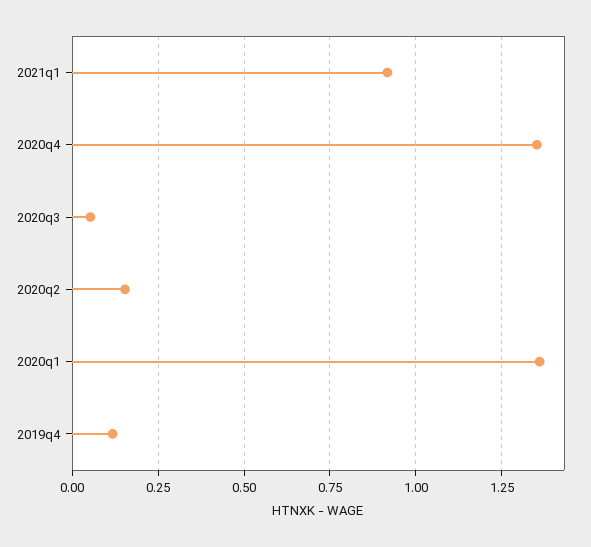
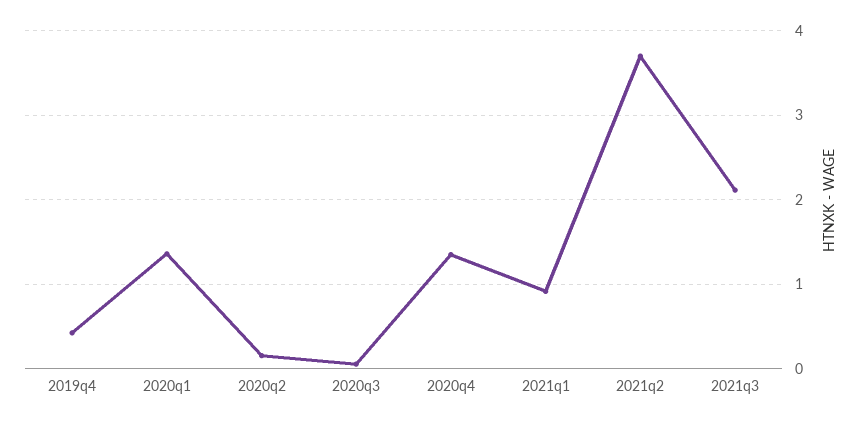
2019q4: 0.125 -> 0.4
2021q2: none -> 3.7
2021q3: none -> 2.1

